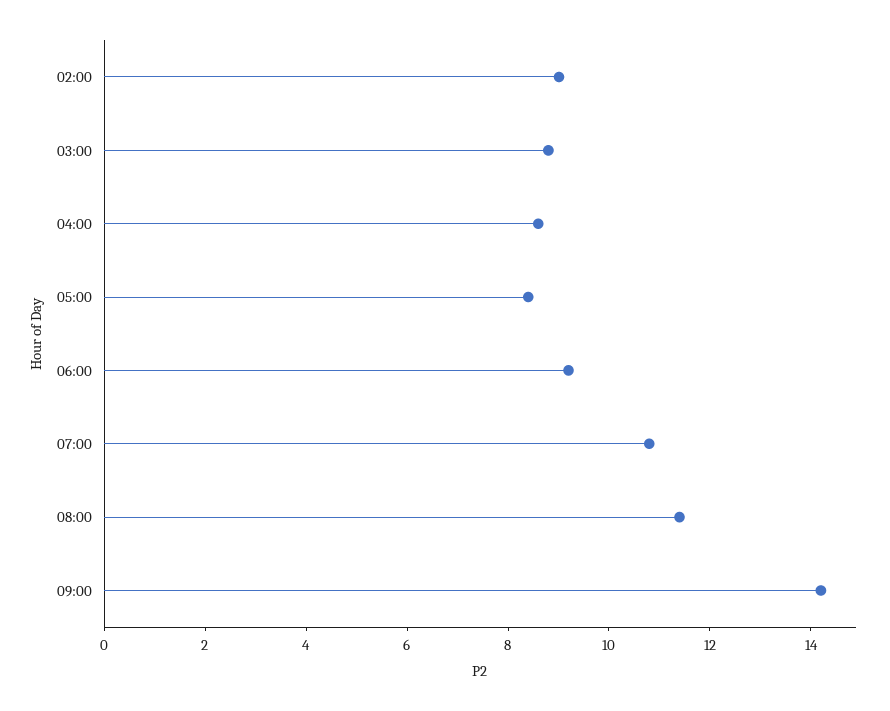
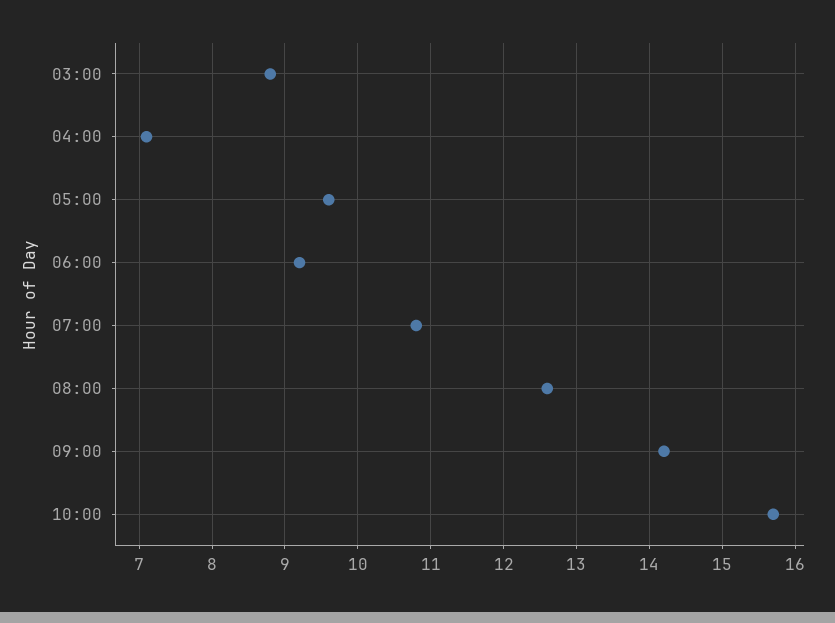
02:00: 9 -> none
04:00: 8.5 -> 7.1
05:00: 8.5 -> 9.6
08:00: 11.5 -> 12.6
10:00: none -> 15.7

